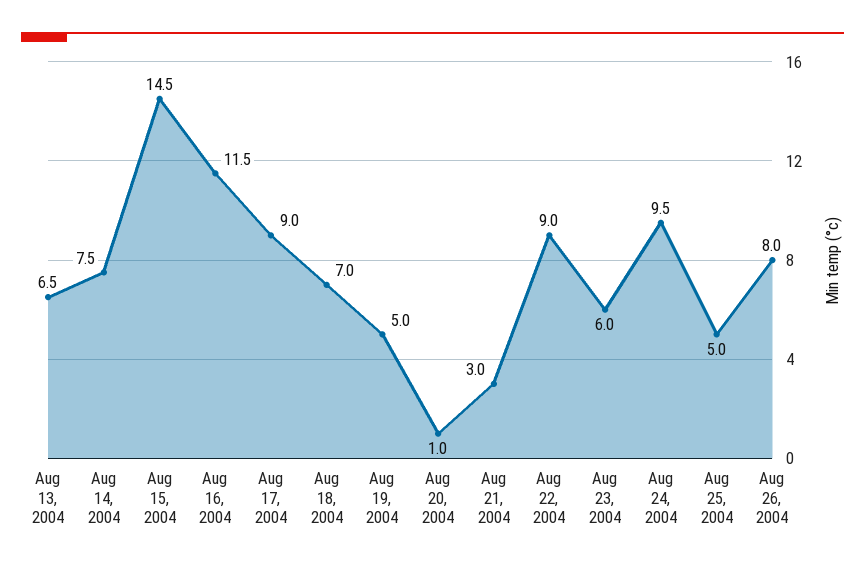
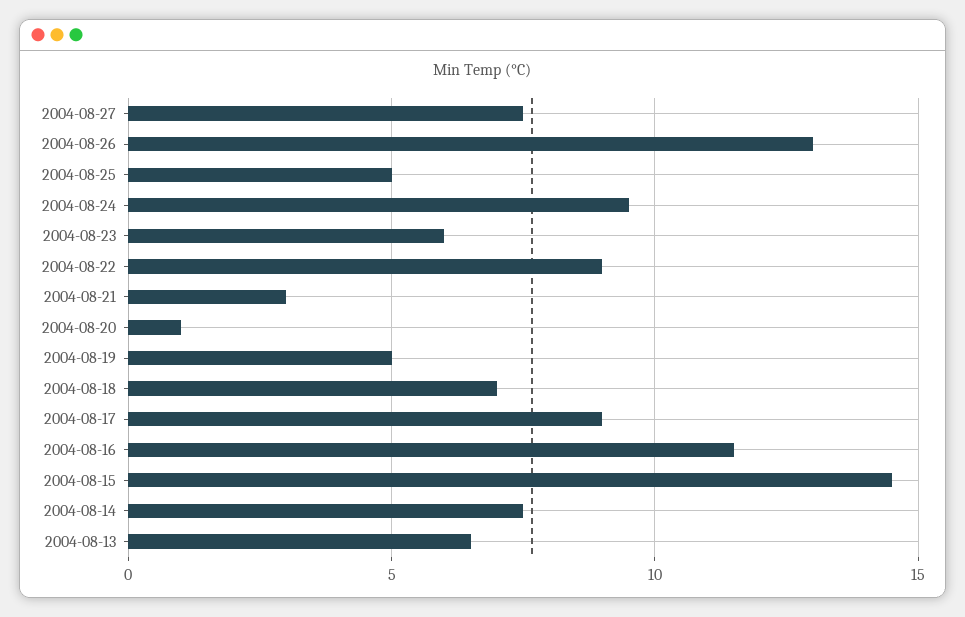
Aug 26, 2004: 8 -> 13
2004-08-27: none -> 7.5

